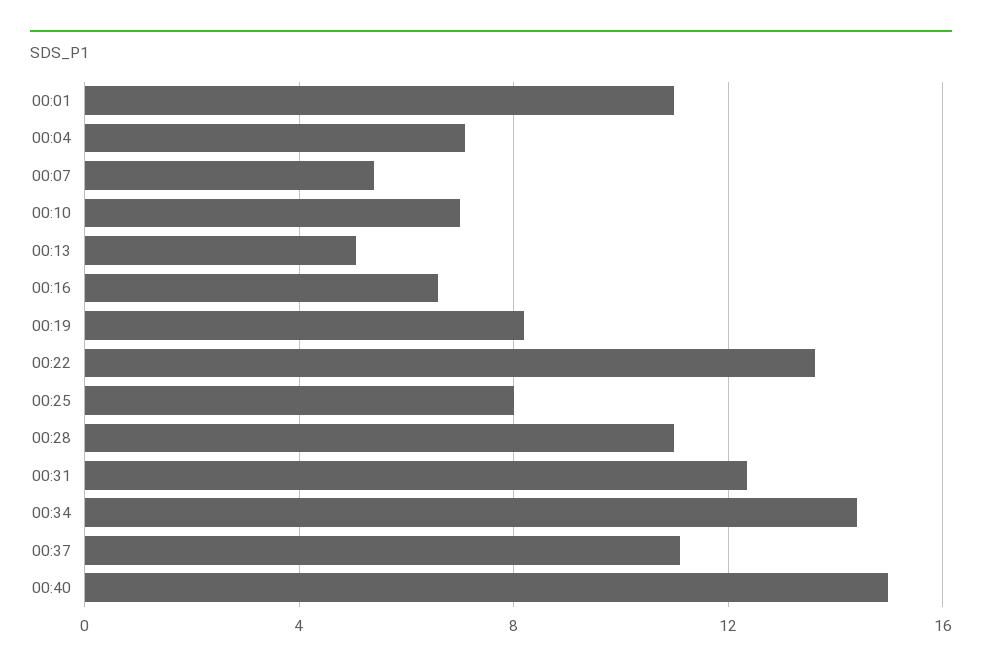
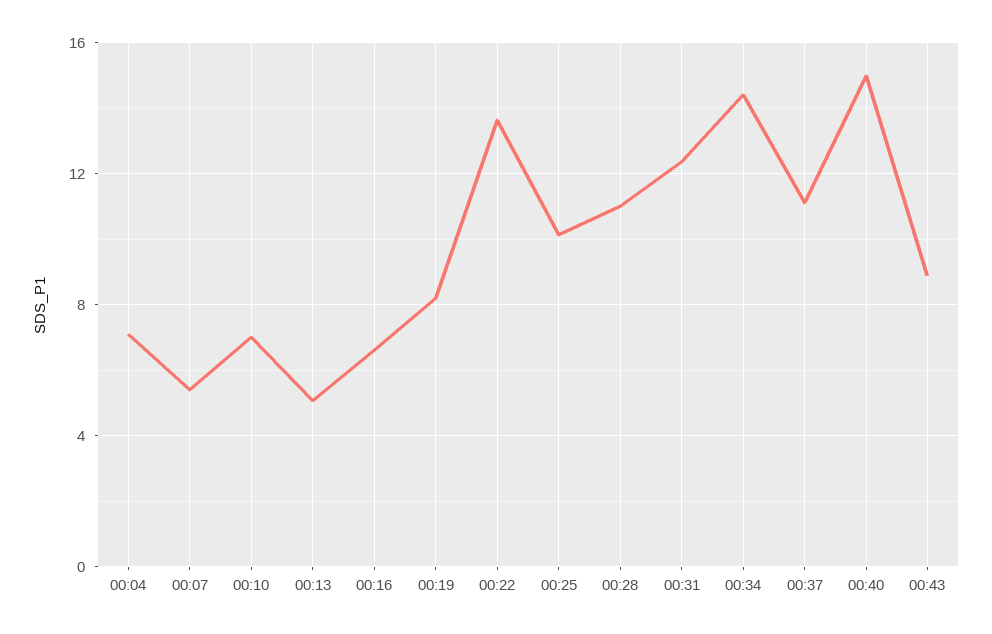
00:01: 11 -> none
00:25: 8 -> 10
00:43: none -> 9

